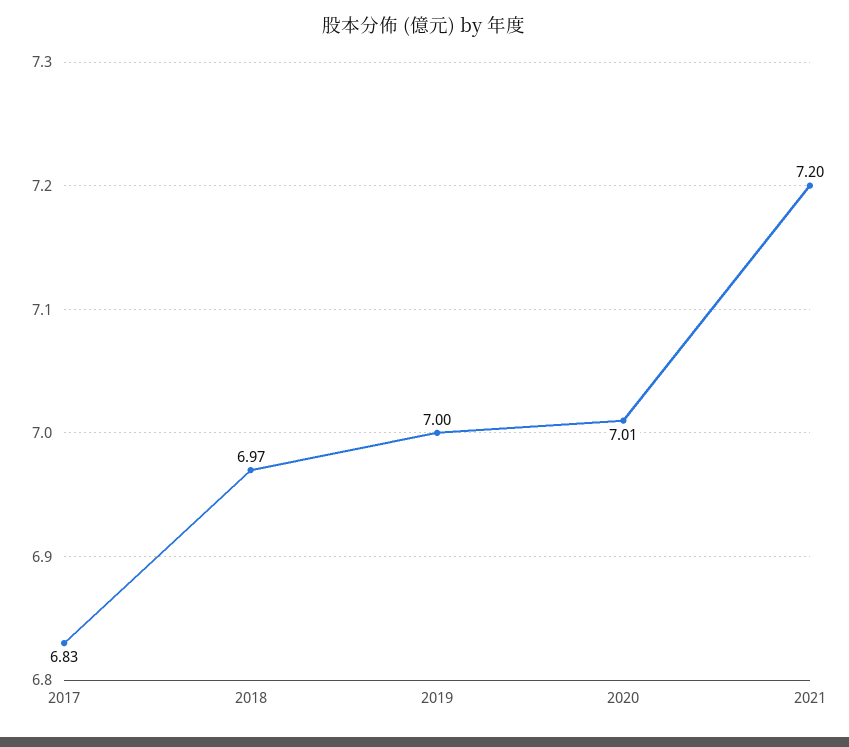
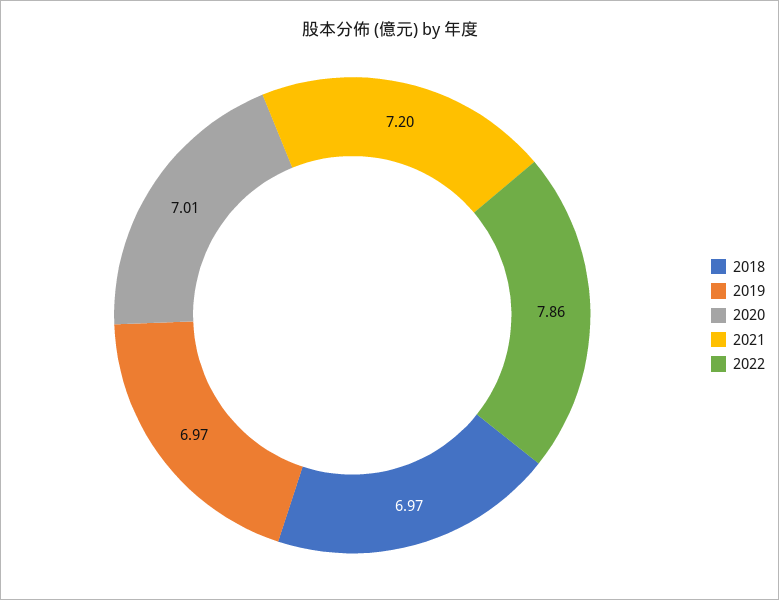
2017: 6.83 -> none
2019: 7 -> 6.97
2022: none -> 7.86

